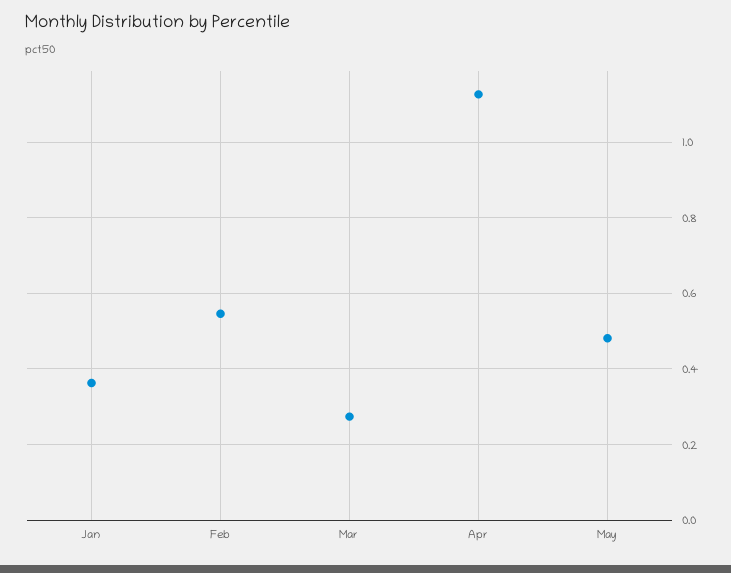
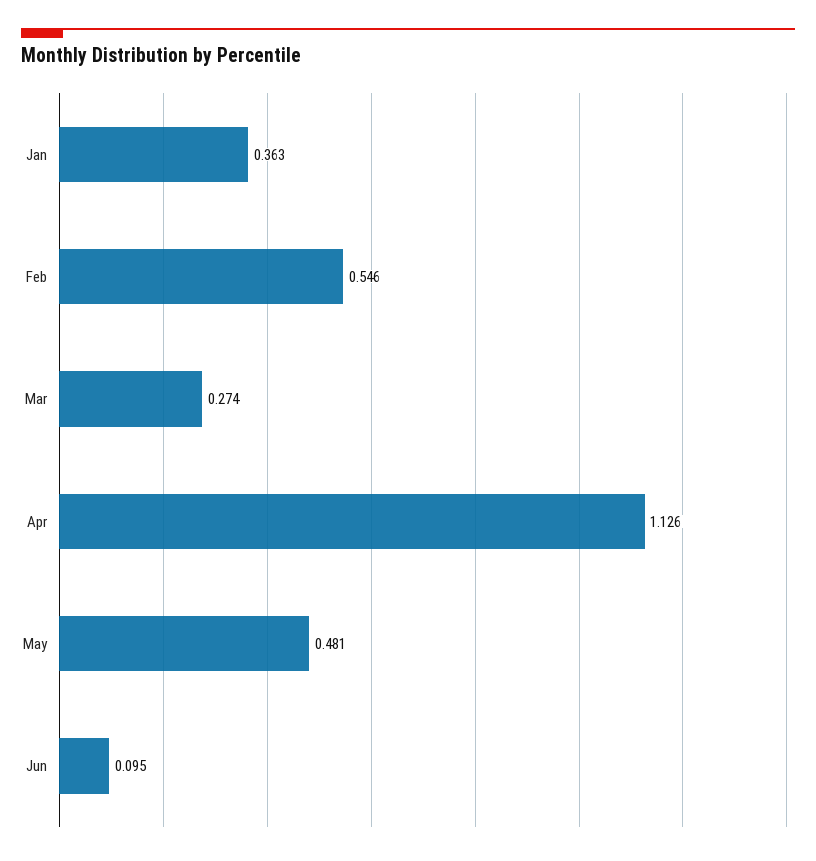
Jun: none -> 0.095

